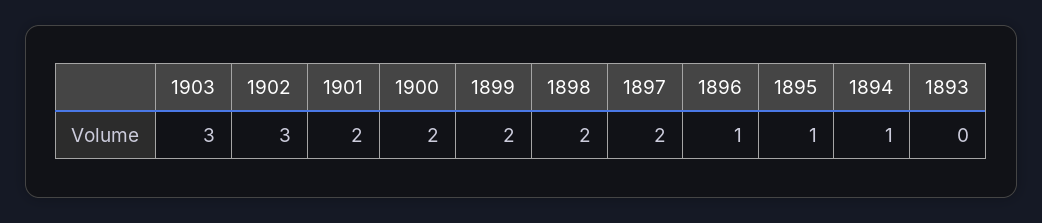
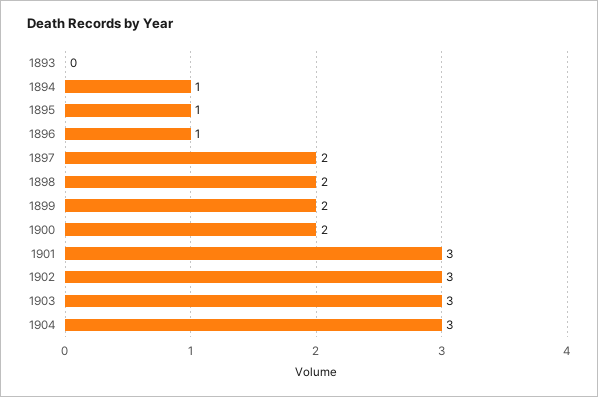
1901: 2 -> 3
1904: none -> 3

